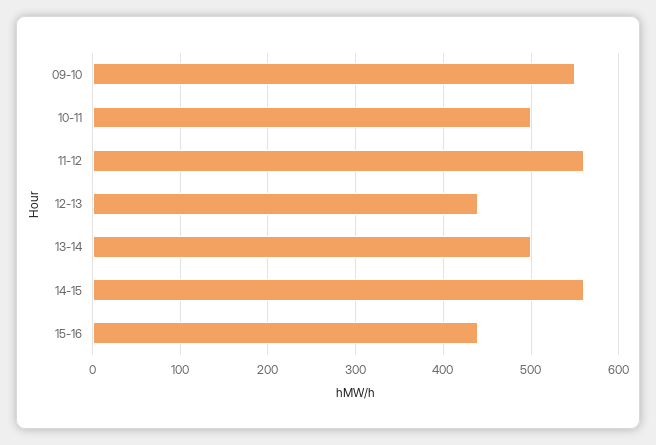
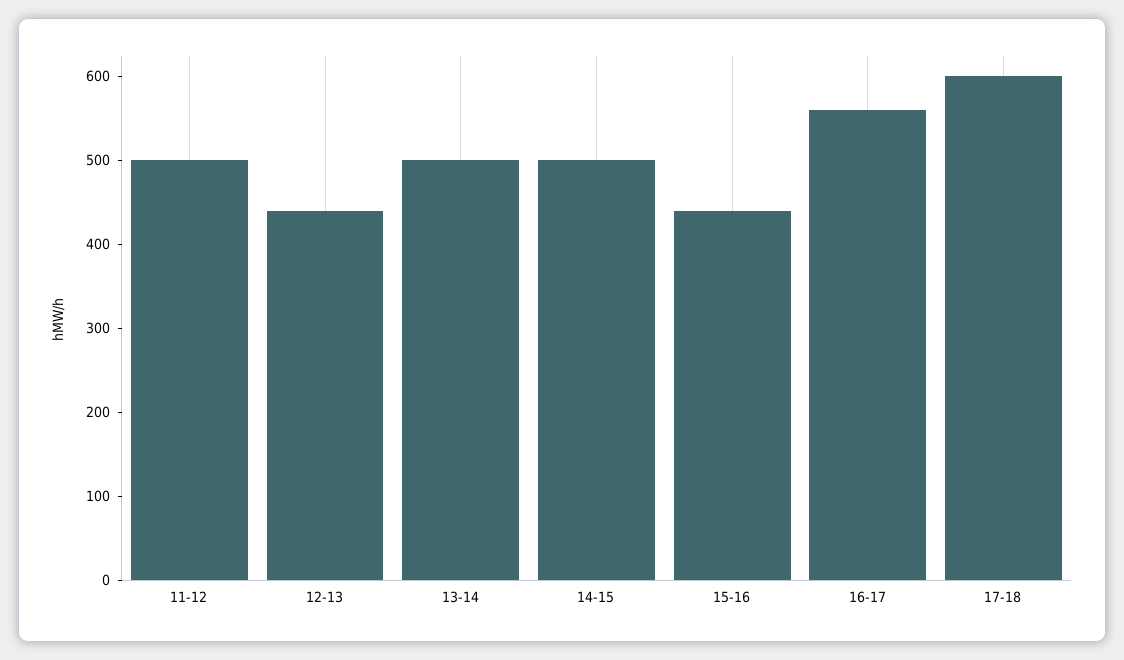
09-10: 550 -> none
10-11: 500 -> none
11-12: 560 -> 500
14-15: 560 -> 500
16-17: none -> 560
17-18: none -> 600

